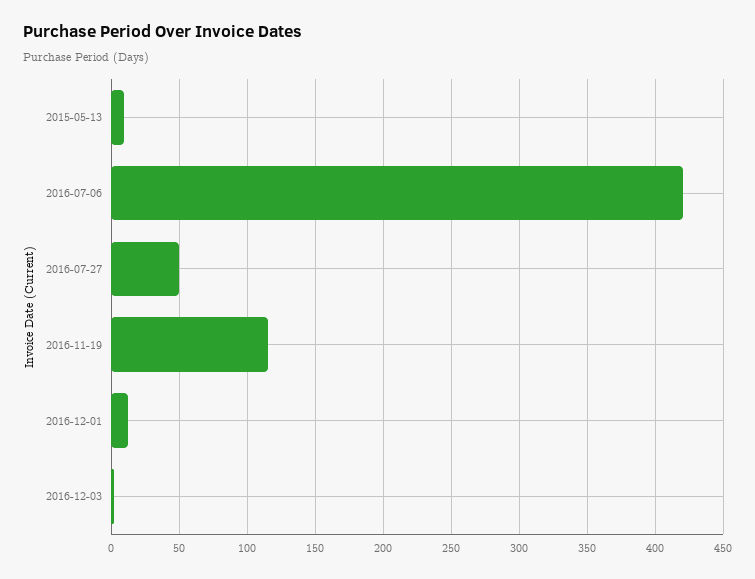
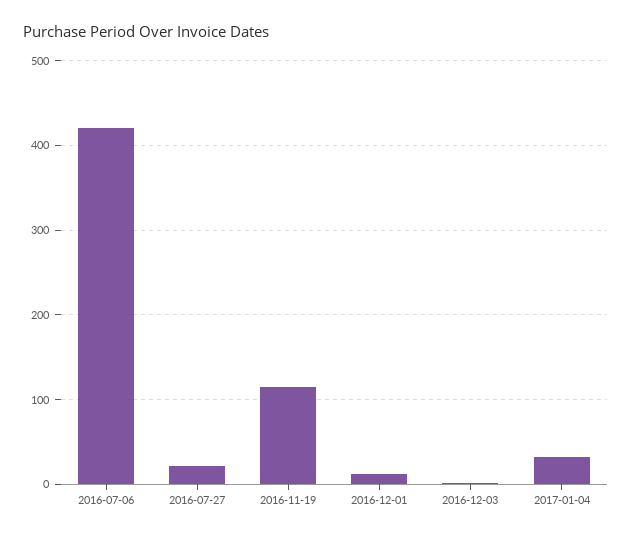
2015-05-13: 10 -> none
2016-07-27: 50 -> 20
2017-01-04: none -> 30

